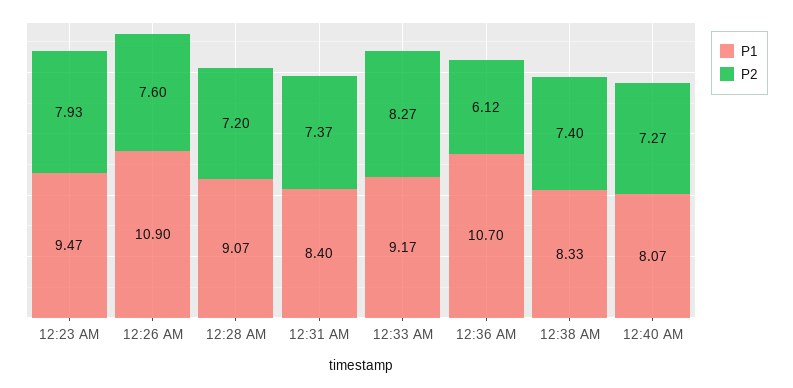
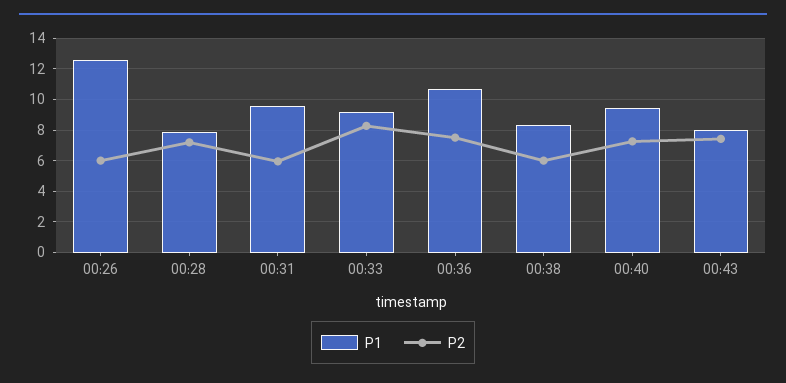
P1, 12:23 AM: 9.47 -> none
P2, 12:23 AM: 7.93 -> none
P1, 12:26 AM: 10.9 -> 12.5
P2, 12:26 AM: 7.6 -> 6
P1, 12:28 AM: 9.07 -> 8
P1, 12:31 AM: 8.4 -> 9.5
P2, 12:31 AM: 7.37 -> 6
P2, 12:36 AM: 6.12 -> 7.5
P2, 12:38 AM: 7.4 -> 6
P1, 12:40 AM: 8.07 -> 9.5
P1, 00:43: none -> 8
P2, 00:43: none -> 7.5

